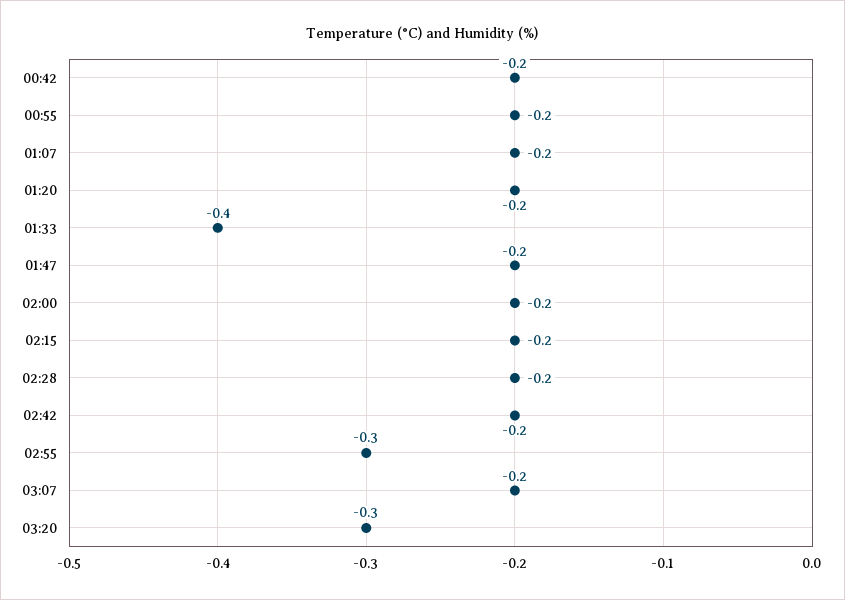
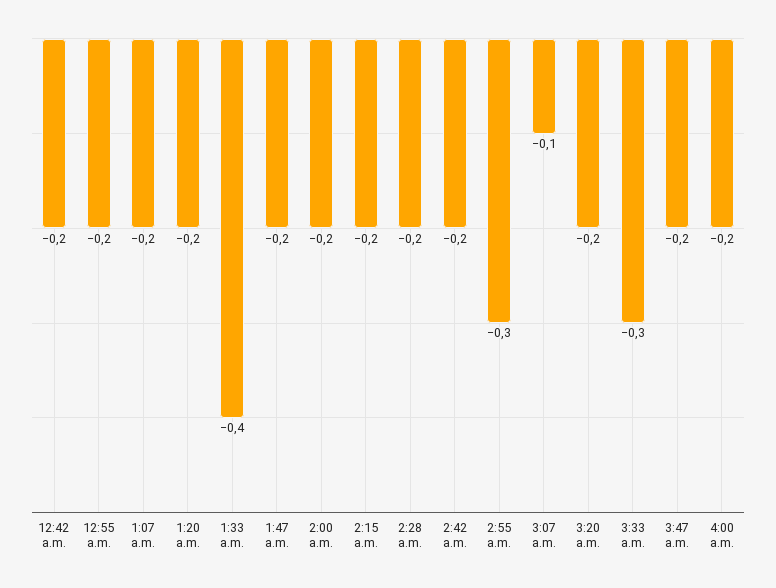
03:07: -0.2 -> -0.1
03:20: -0.3 -> -0.2
3:33 a.m.: none -> -0.3
3:47 a.m.: none -> -0.2
4:00 a.m.: none -> -0.2

